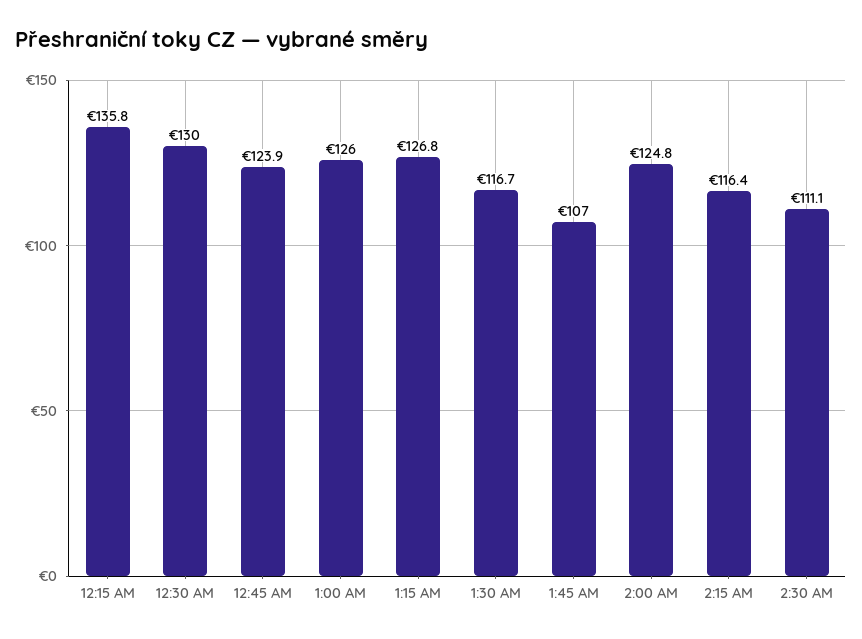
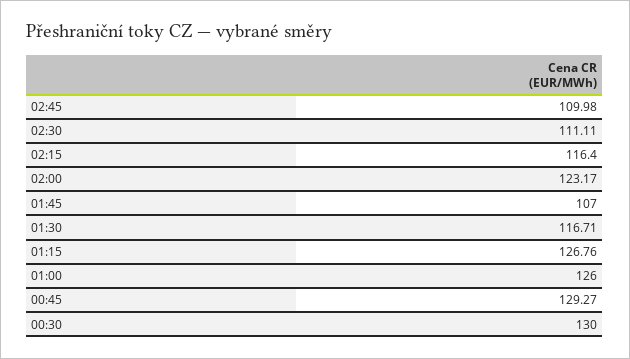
12:15 AM: 135.8 -> none
12:45 AM: 123.9 -> 129.27
2:00 AM: 124.8 -> 123.17
02:45: none -> 109.98

